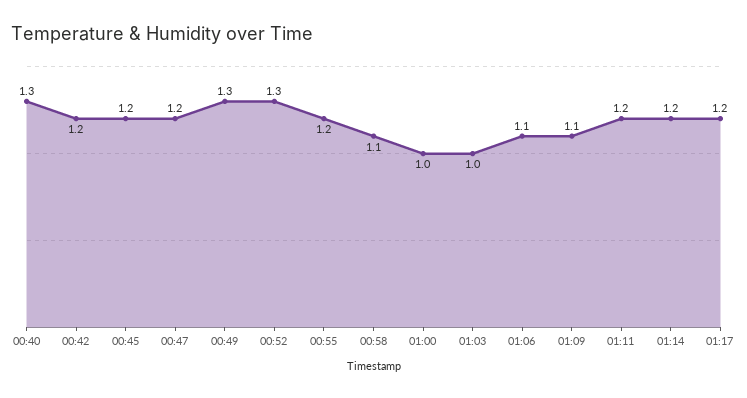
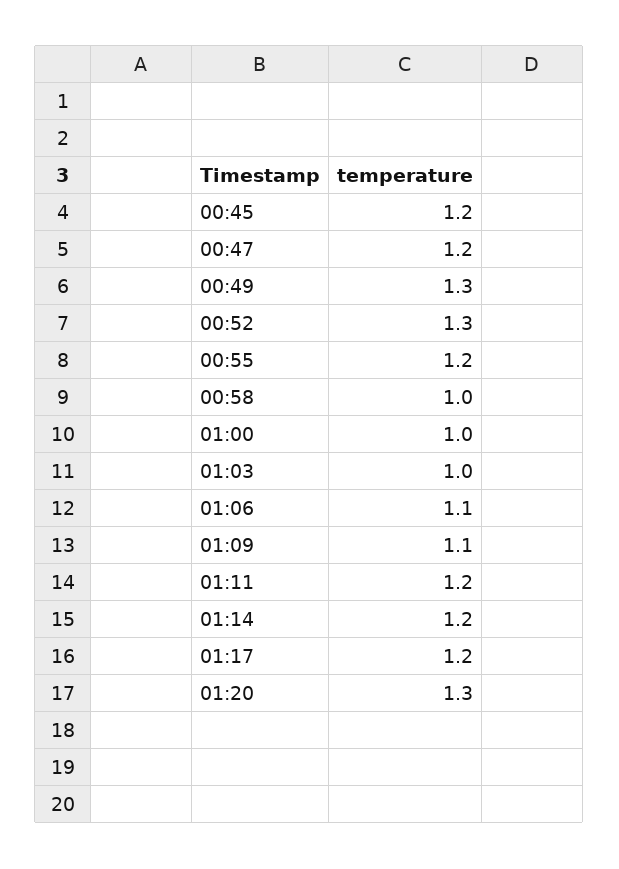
00:40: 1.3 -> none
00:42: 1.2 -> none
00:58: 1.1 -> 1
01:20: none -> 1.3

